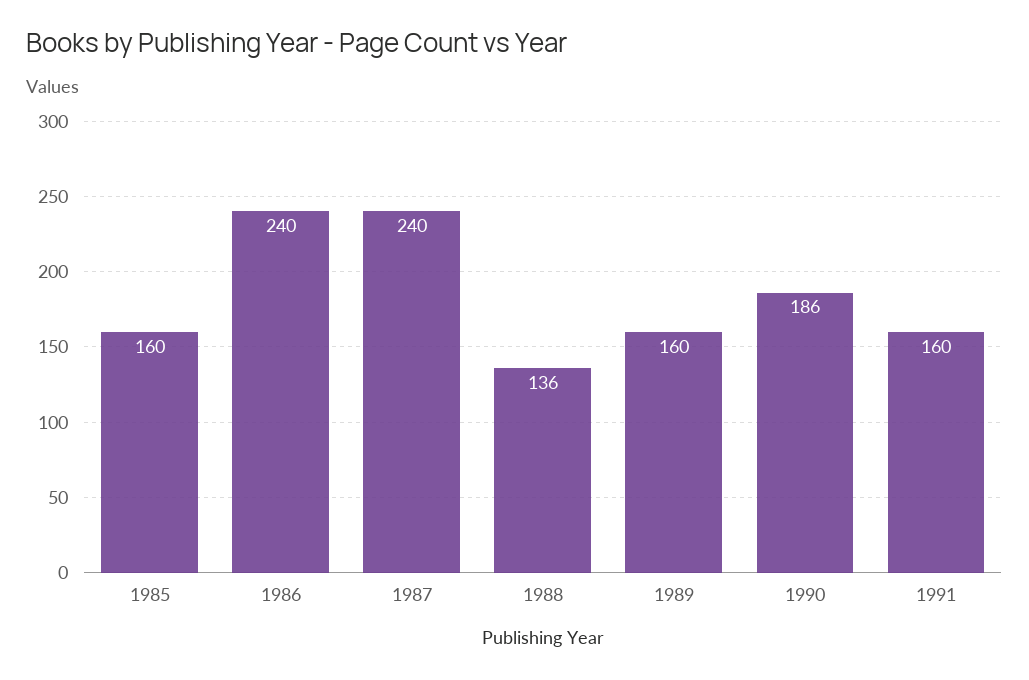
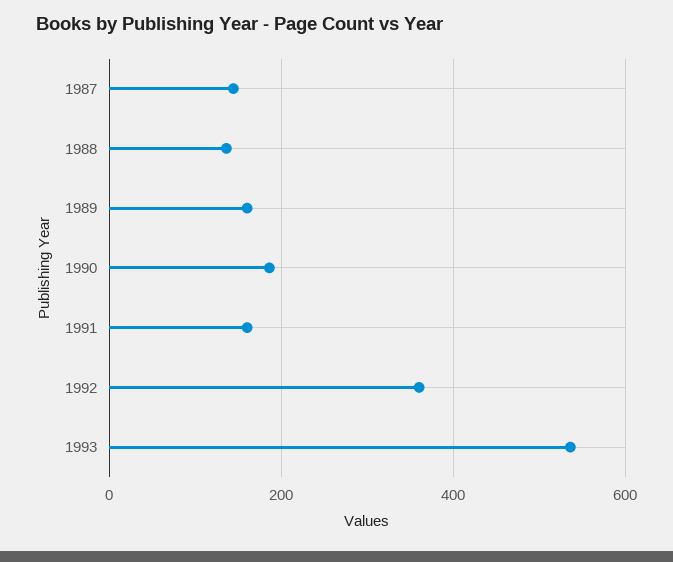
1985: 160 -> none
1986: 240 -> none
1987: 240 -> 140
1992: none -> 360
1993: none -> 540

